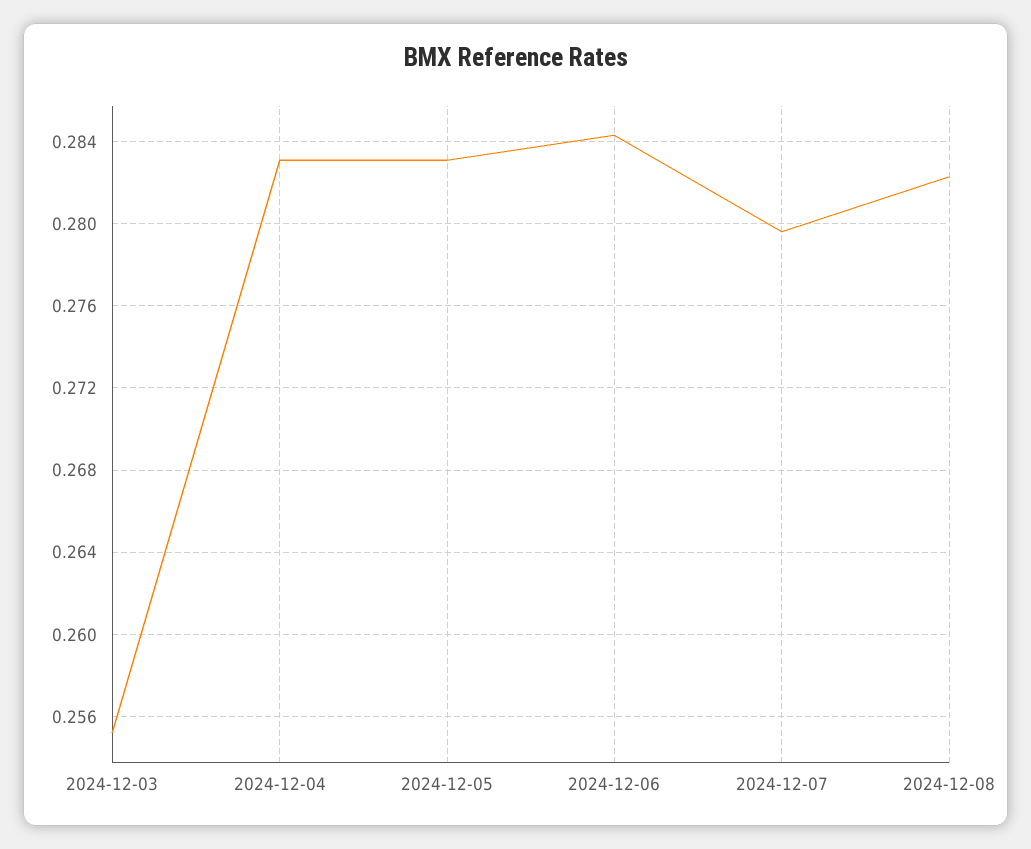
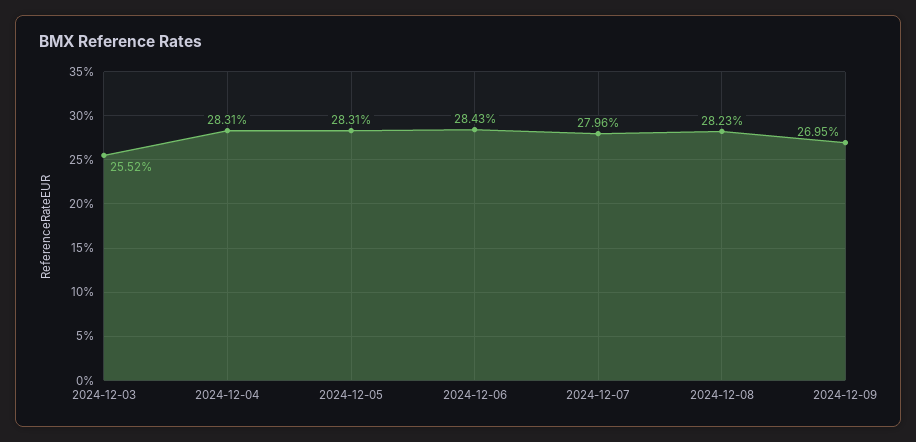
2024-12-09: none -> 0.2695

